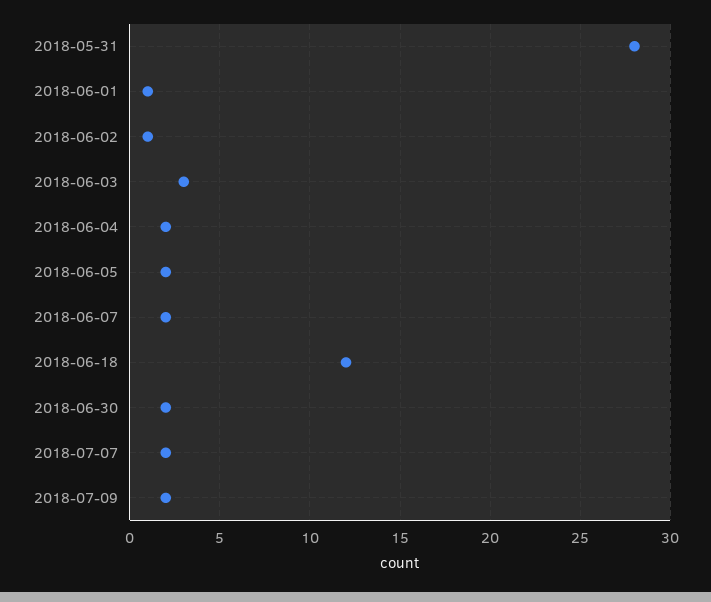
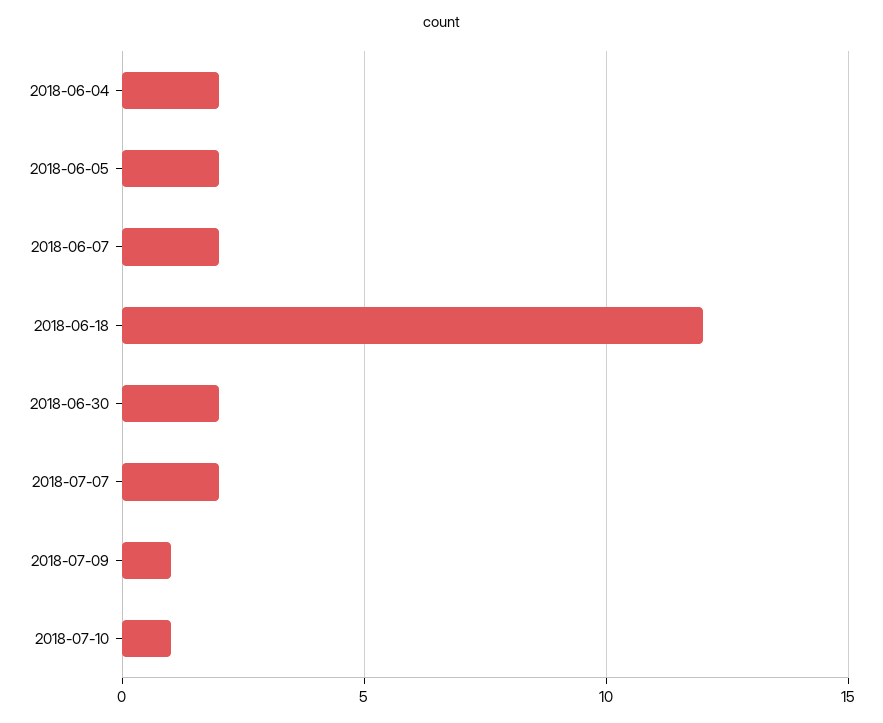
2018-05-31: 28 -> none
2018-06-01: 1 -> none
2018-06-02: 1 -> none
2018-06-03: 3 -> none
2018-07-09: 2 -> 1
2018-07-10: none -> 1

